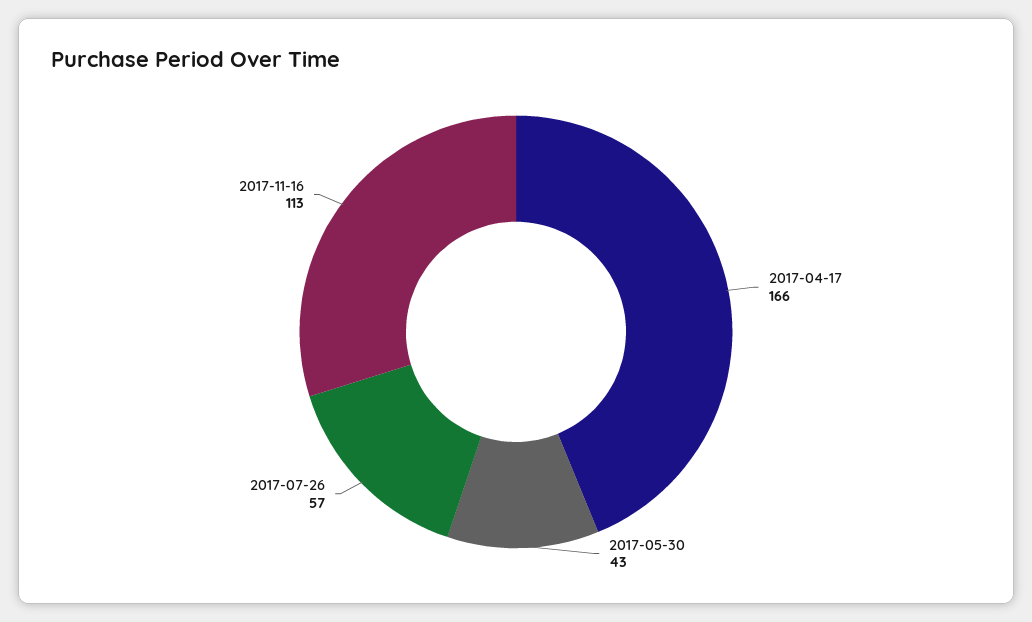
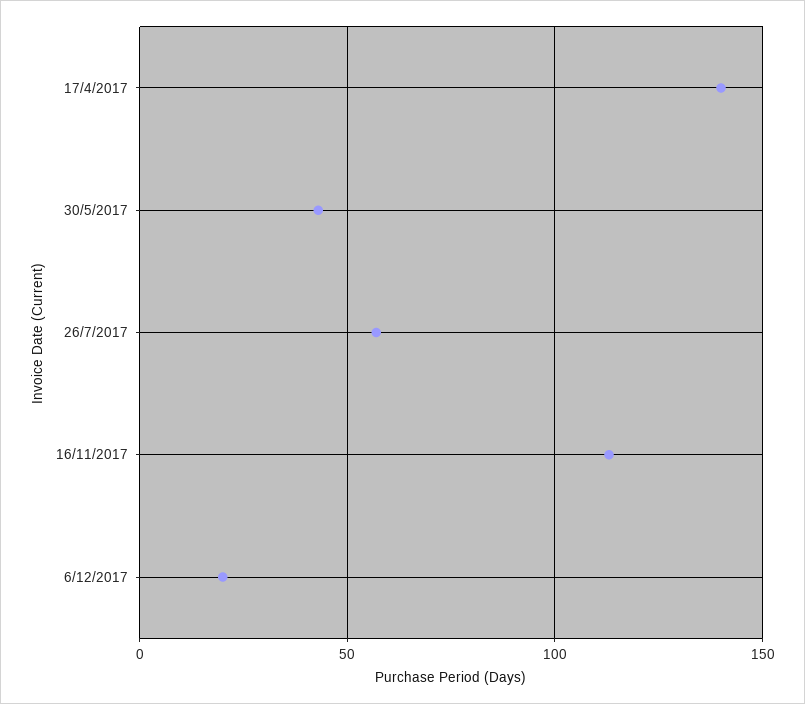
2017-04-17: 166 -> 140
6/12/2017: none -> 20

